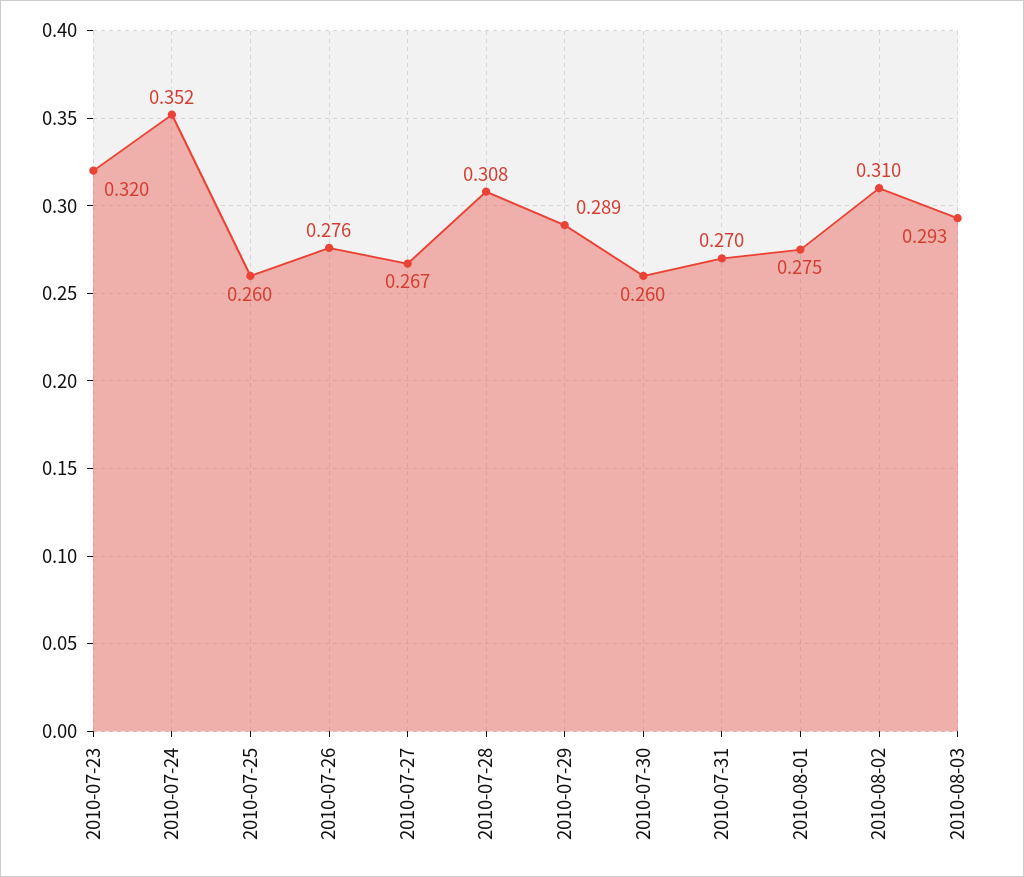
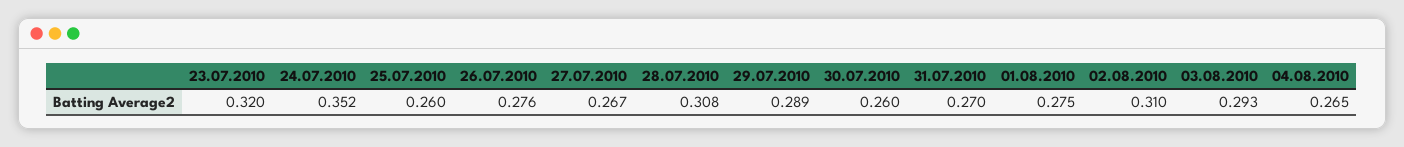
04.08.2010: none -> 0.265

